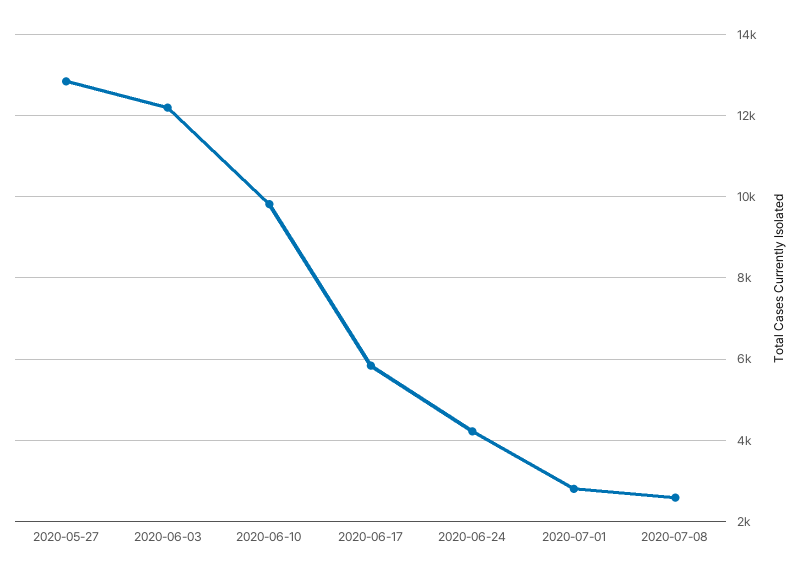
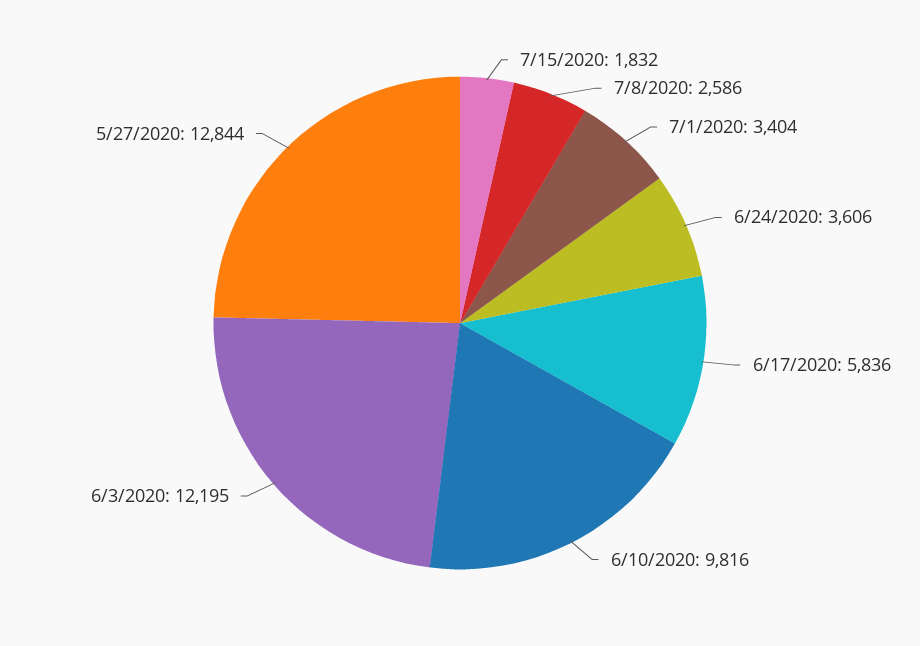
2020-06-24: 4200 -> 3606
2020-07-01: 2800 -> 3404
7/15/2020: none -> 1832

